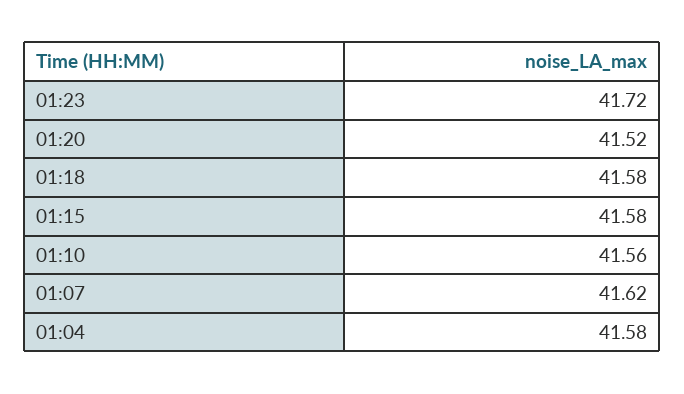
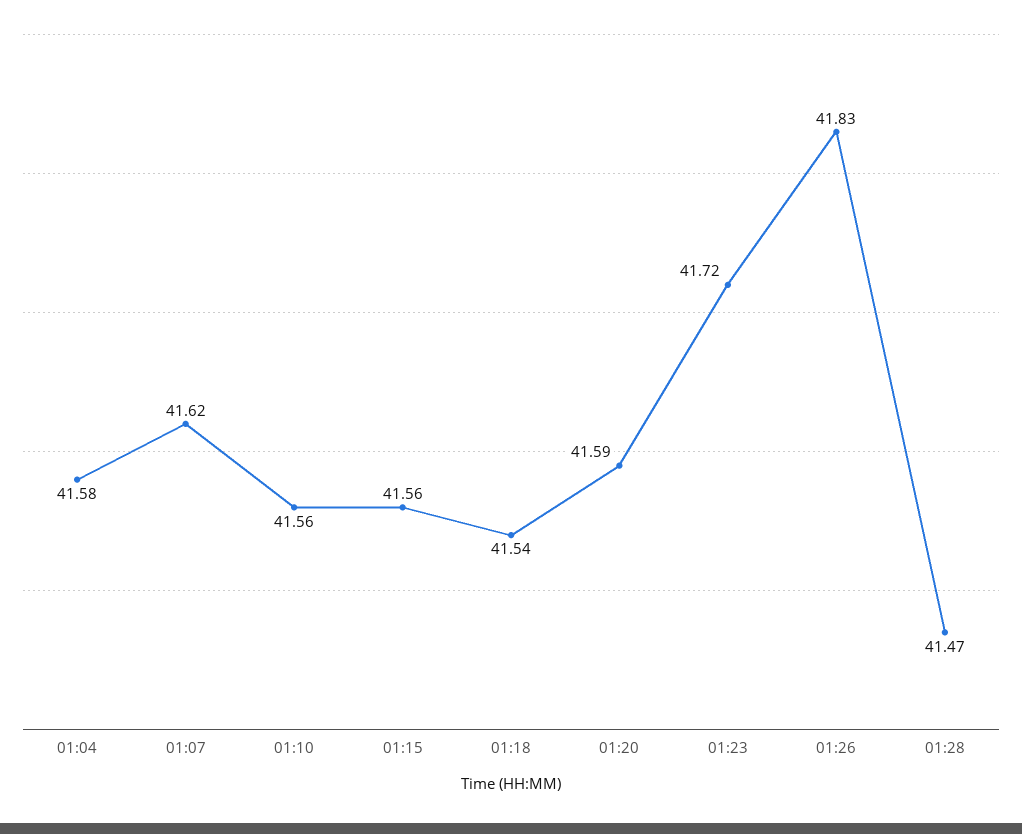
01:20: 41.52 -> 41.59
01:18: 41.58 -> 41.54
01:15: 41.58 -> 41.56
01:26: none -> 41.83
01:28: none -> 41.47

